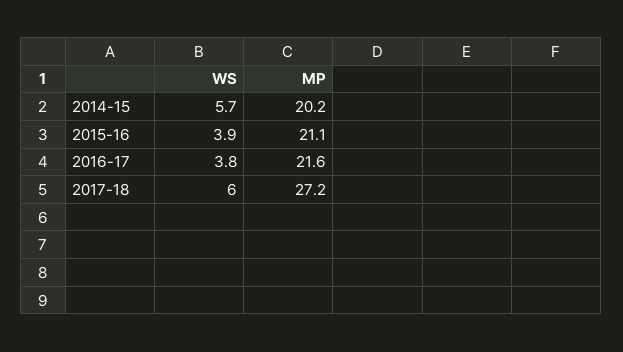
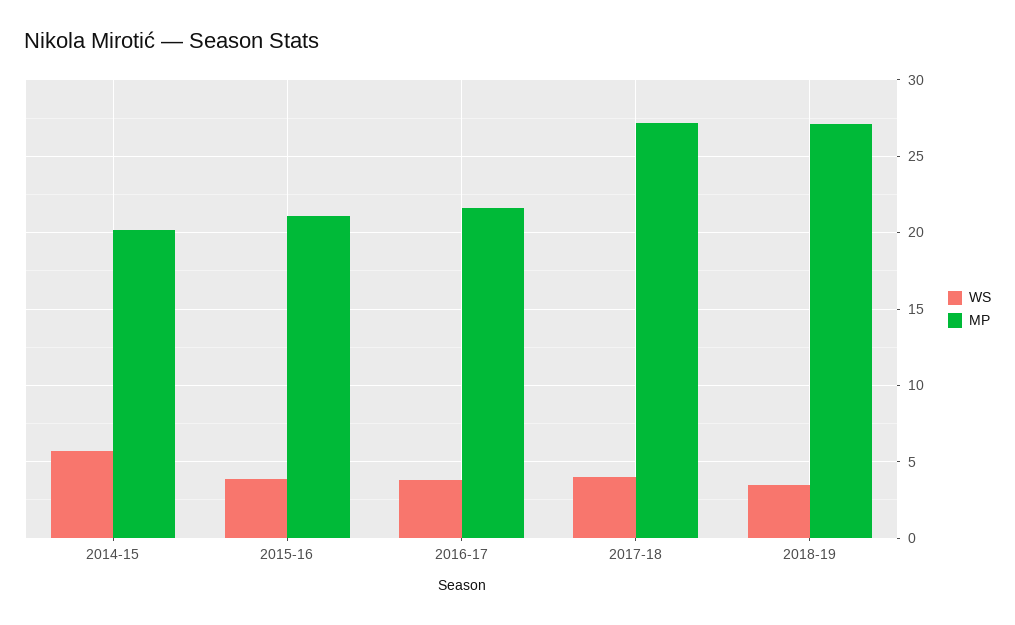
WS, 2017-18: 6 -> 4
WS, 2018-19: none -> 3.5
MP, 2018-19: none -> 27

